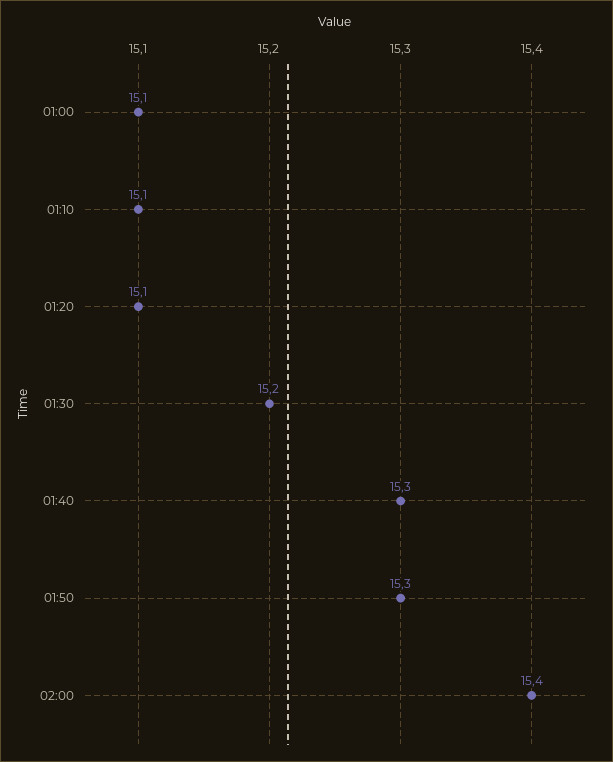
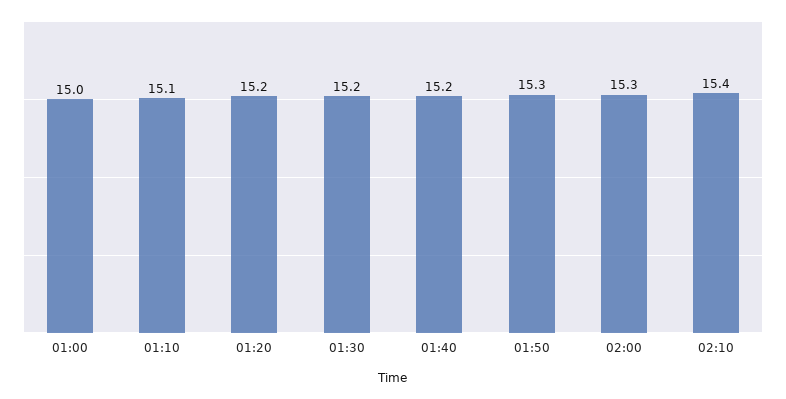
01:00: 15.1 -> 15
01:20: 15.1 -> 15.2
01:40: 15.3 -> 15.2
02:00: 15.4 -> 15.3
02:10: none -> 15.4

